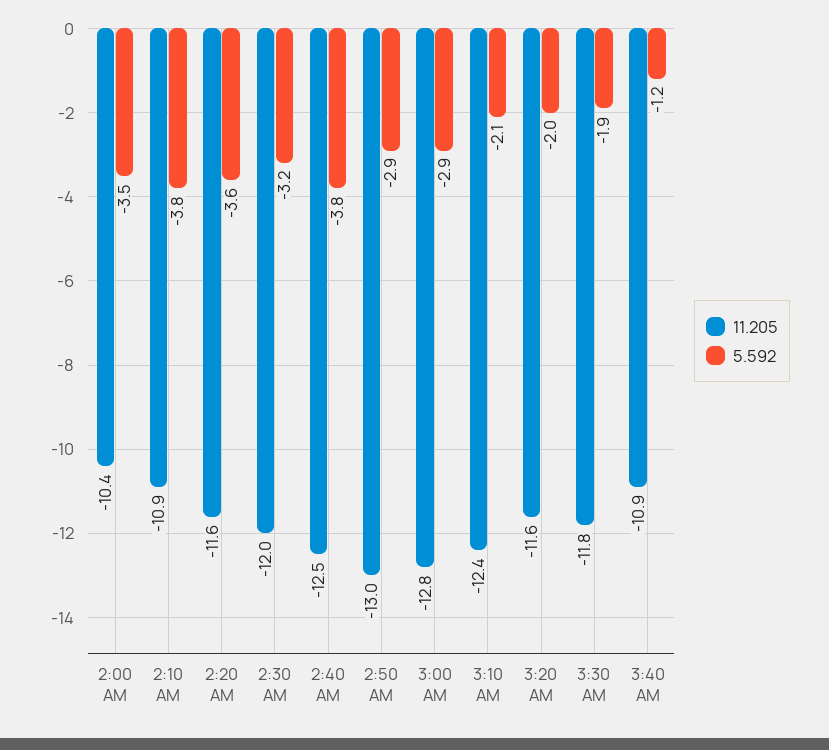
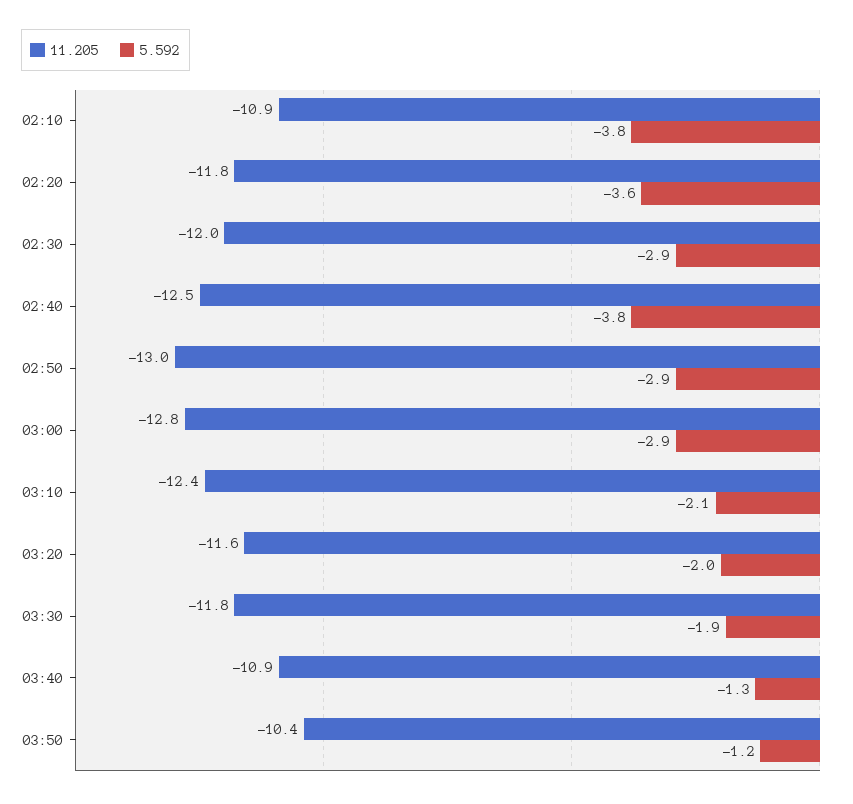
11.205, 2:00 AM: -10.4 -> none
5.592, 2:00 AM: -3.5 -> none
11.205, 2:20 AM: -11.6 -> -11.8
5.592, 2:30 AM: -3.2 -> -2.9
5.592, 3:40 AM: -1.2 -> -1.3
11.205, 03:50: none -> -10.4
5.592, 03:50: none -> -1.2

